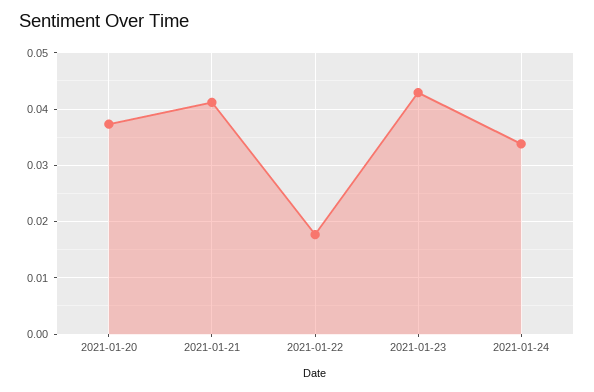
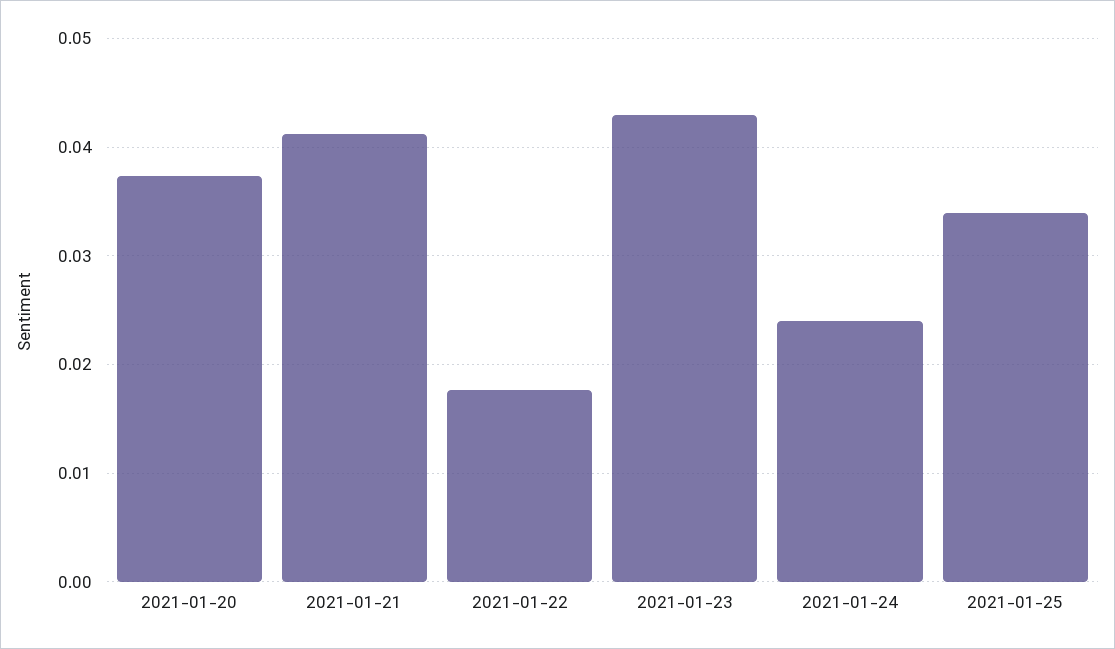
2021-01-24: 0.034 -> 0.024
2021-01-25: none -> 0.034

